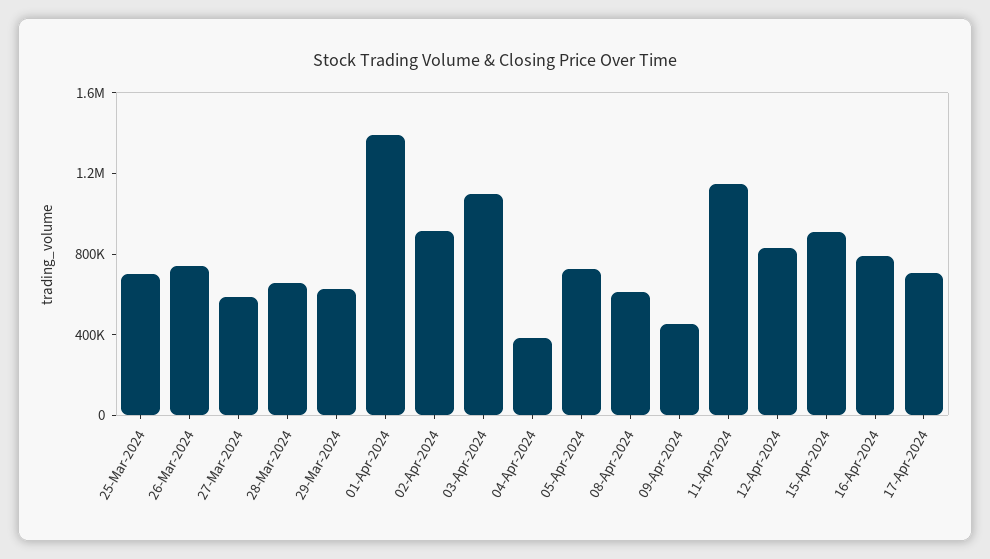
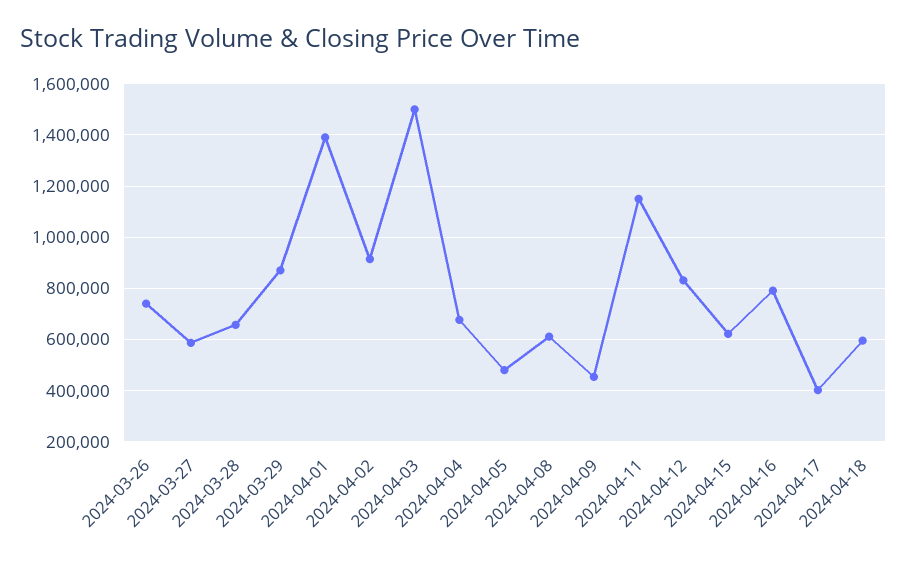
25-Mar-2024: 700000 -> none
29-Mar-2024: 600000 -> 875000
03-Apr-2024: 1100000 -> 1500000
04-Apr-2024: 400000 -> 675000
05-Apr-2024: 700000 -> 475000
15-Apr-2024: 900000 -> 625000
17-Apr-2024: 700000 -> 400000
2024-04-18: none -> 600000

